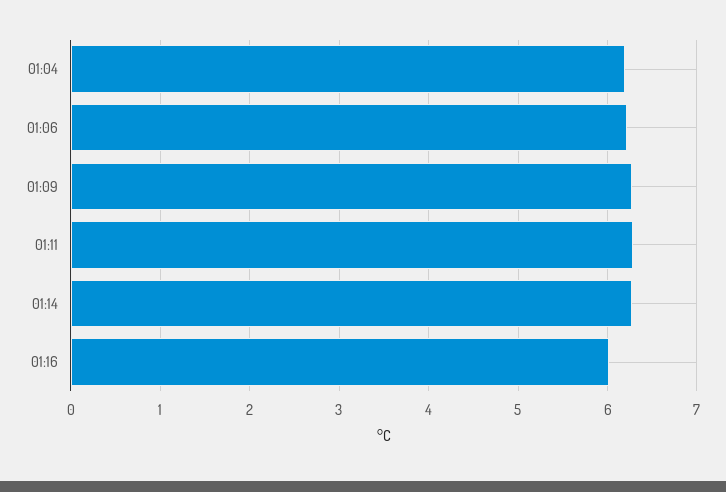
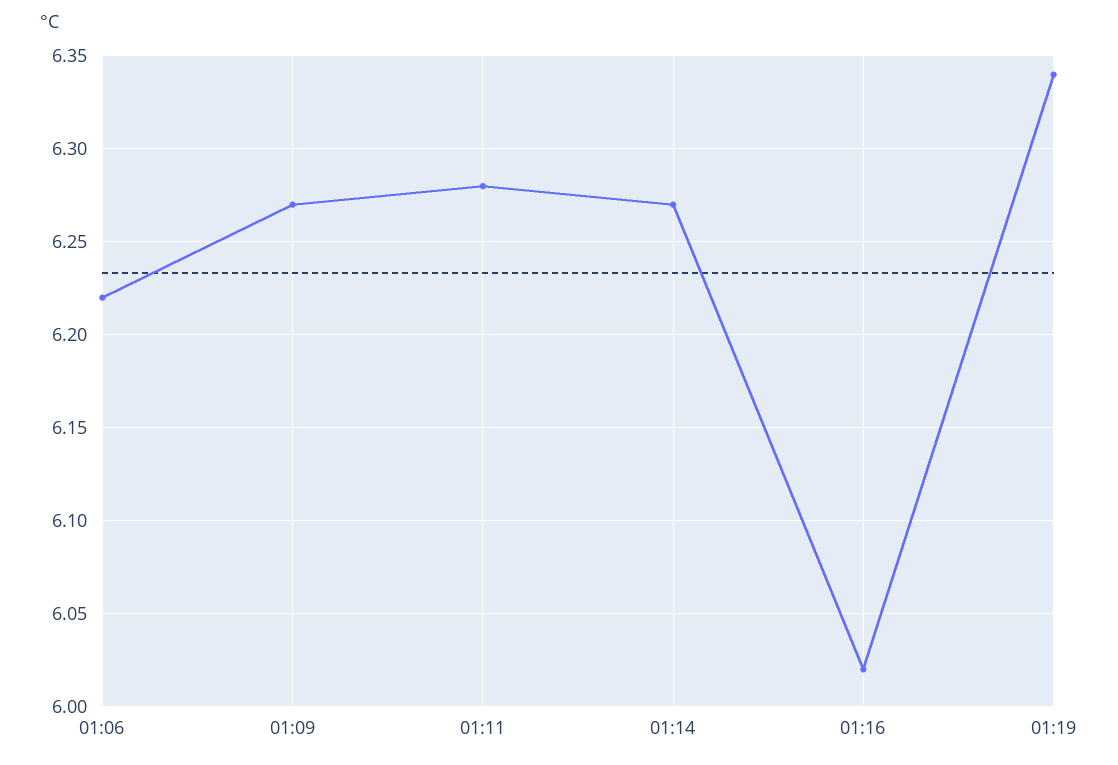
01:04: 6.2 -> none
01:19: none -> 6.34

